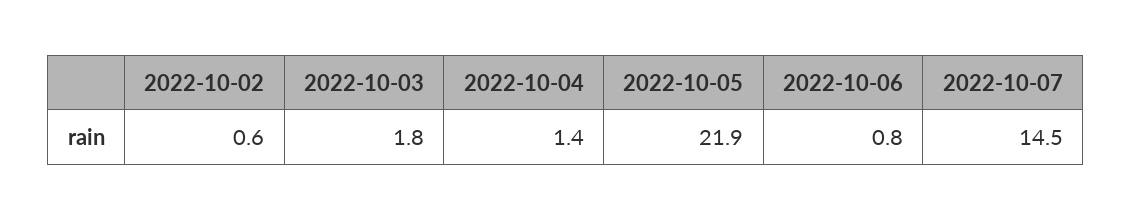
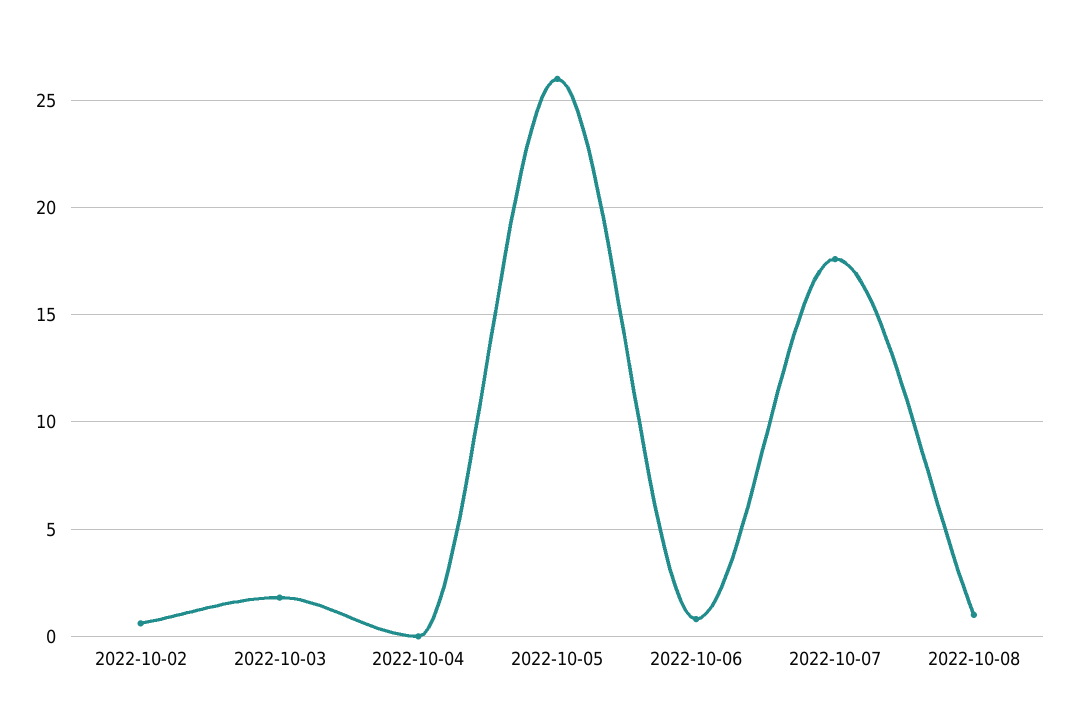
2022-10-04: 1.4 -> 0
2022-10-05: 21.9 -> 26
2022-10-07: 14.5 -> 17.5
2022-10-08: none -> 1

